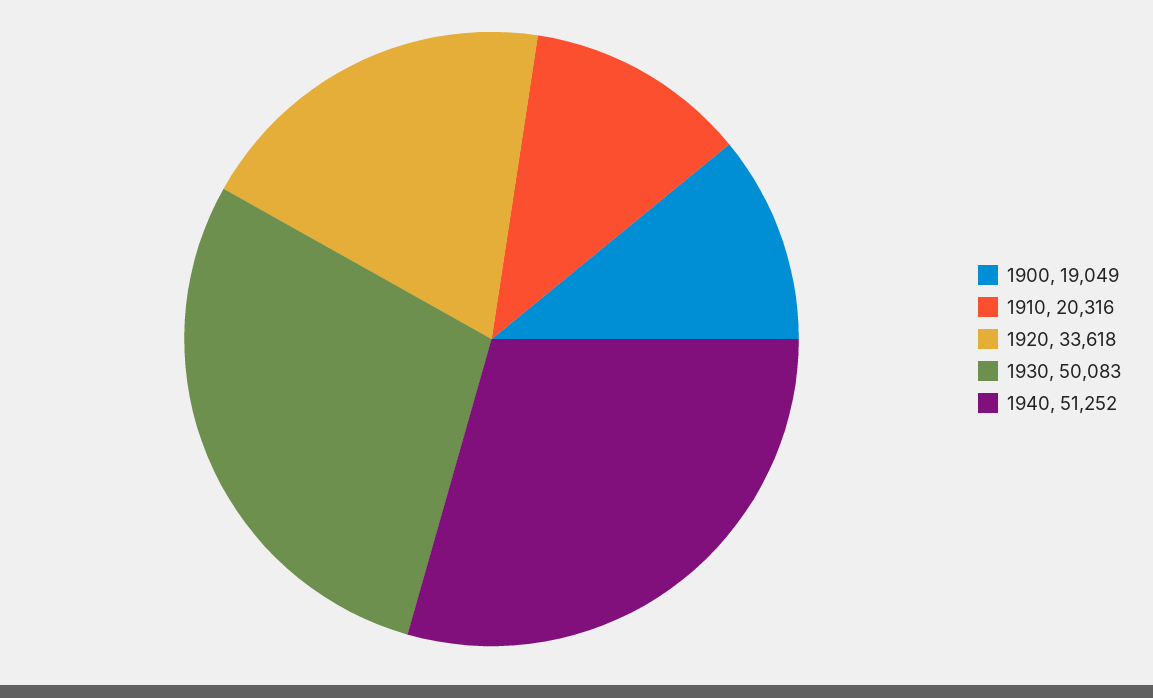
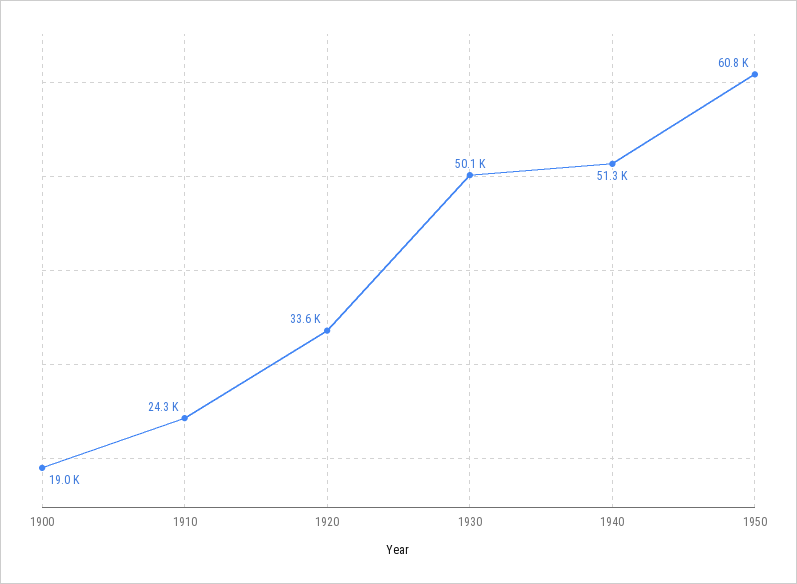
1910: 20316 -> 24300
1950: none -> 60800

